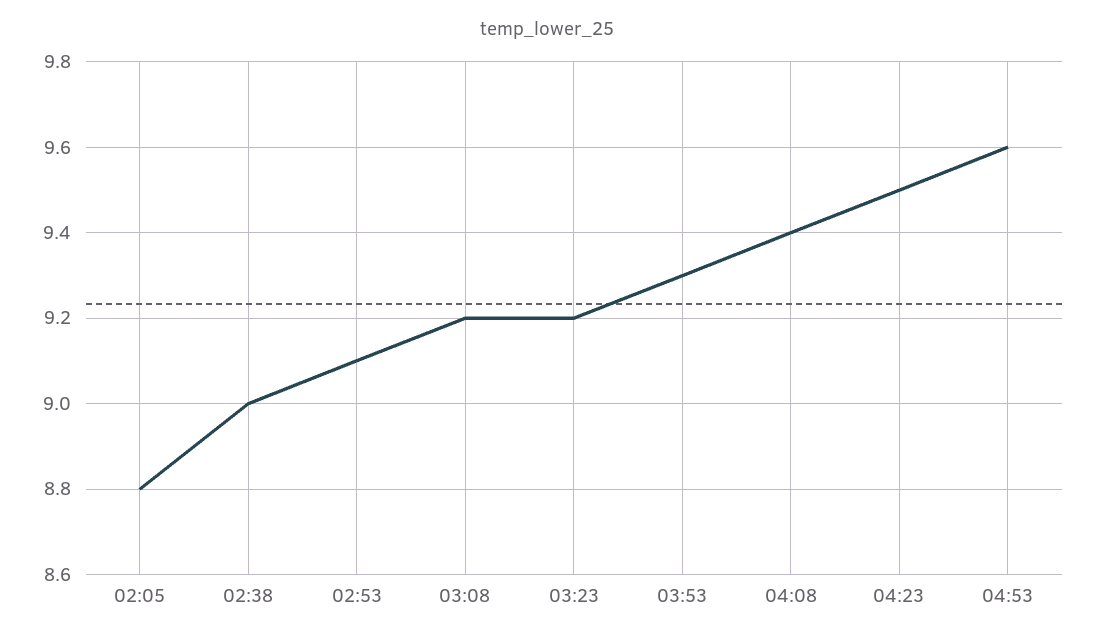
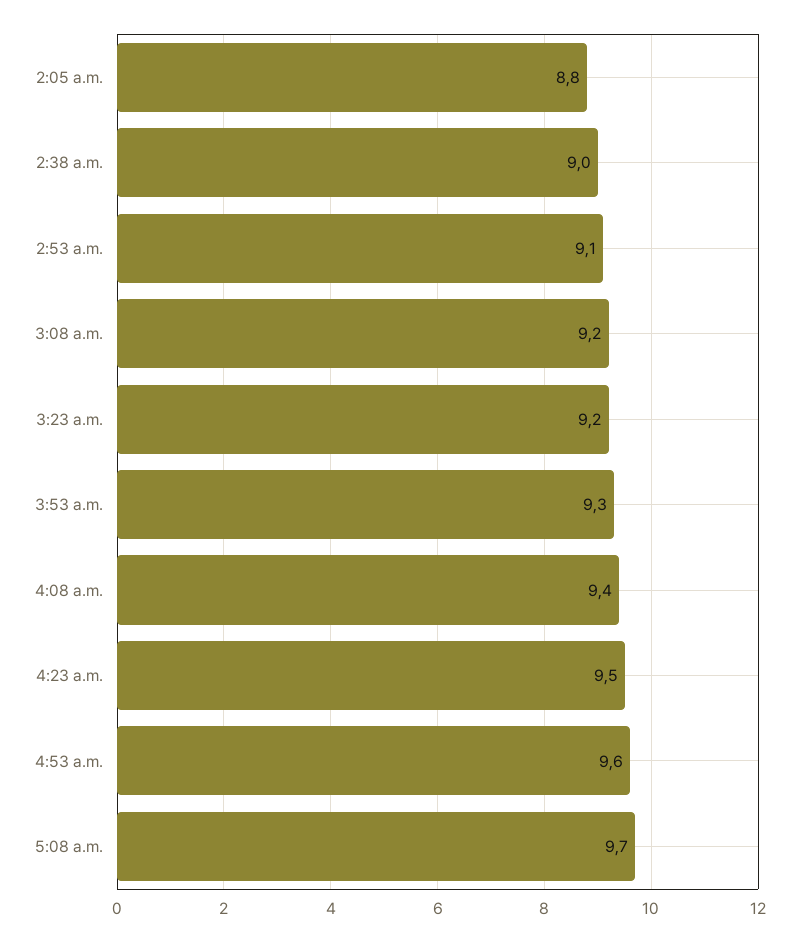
5:08 a.m.: none -> 9.7

